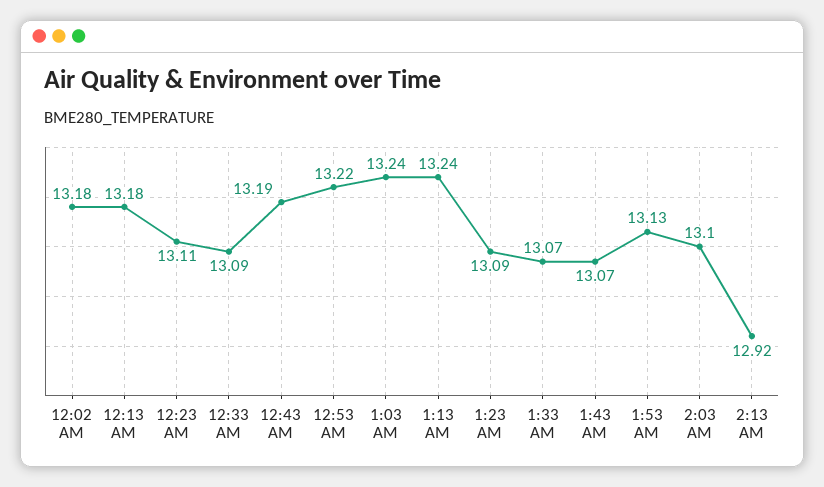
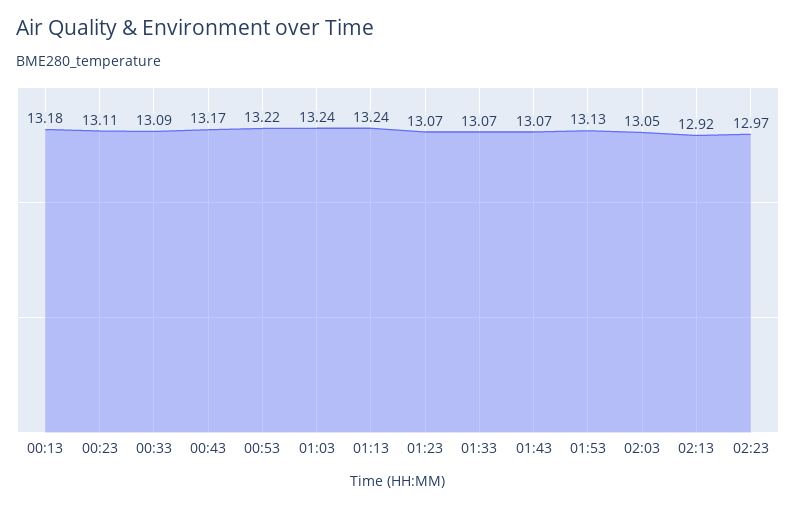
12:02 AM: 13.18 -> none
12:43 AM: 13.19 -> 13.17
1:23 AM: 13.09 -> 13.07
2:03 AM: 13.1 -> 13.05
02:23: none -> 12.97

